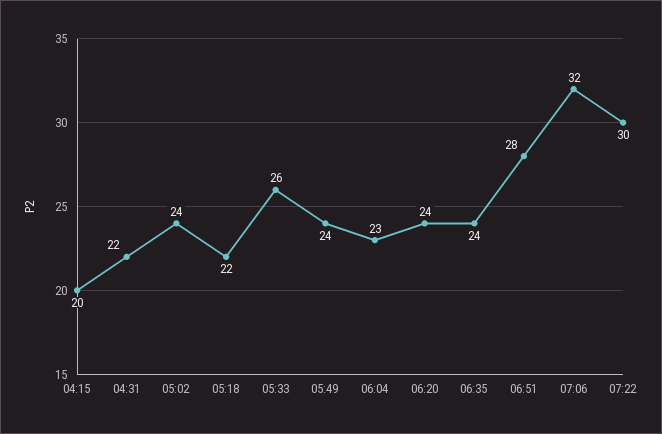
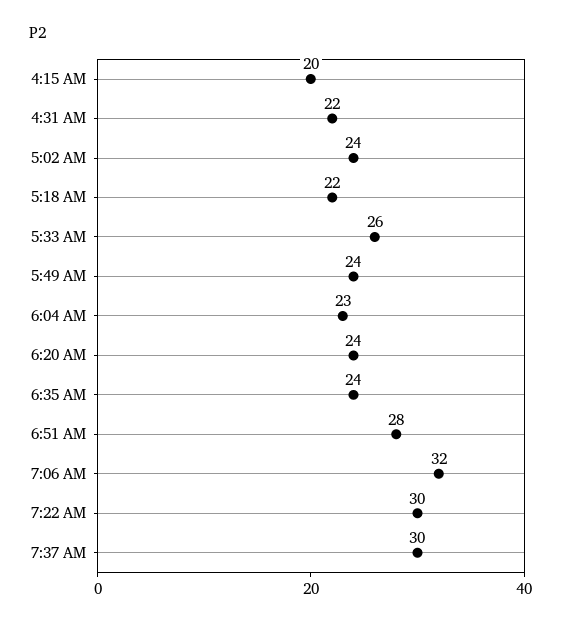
7:37 AM: none -> 30

